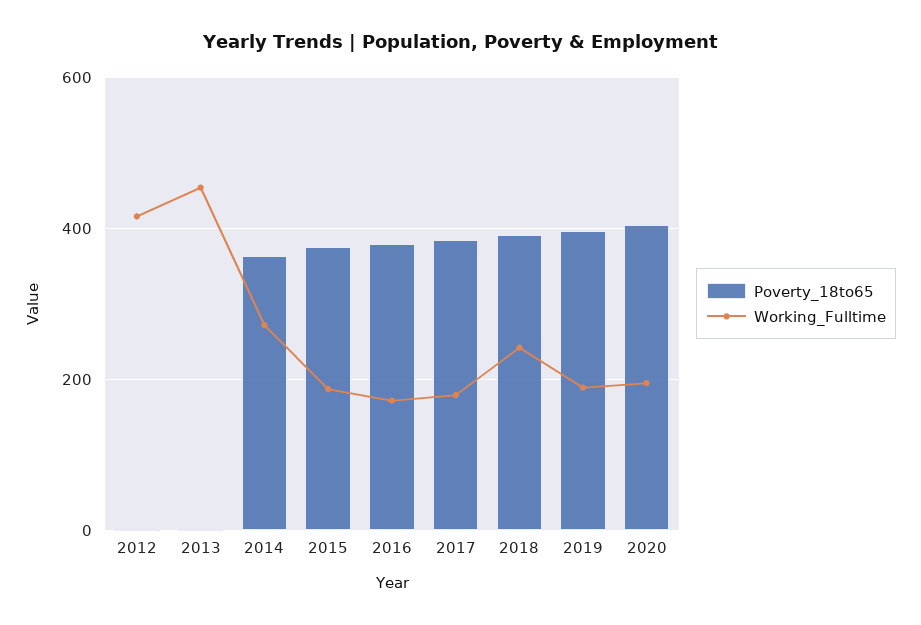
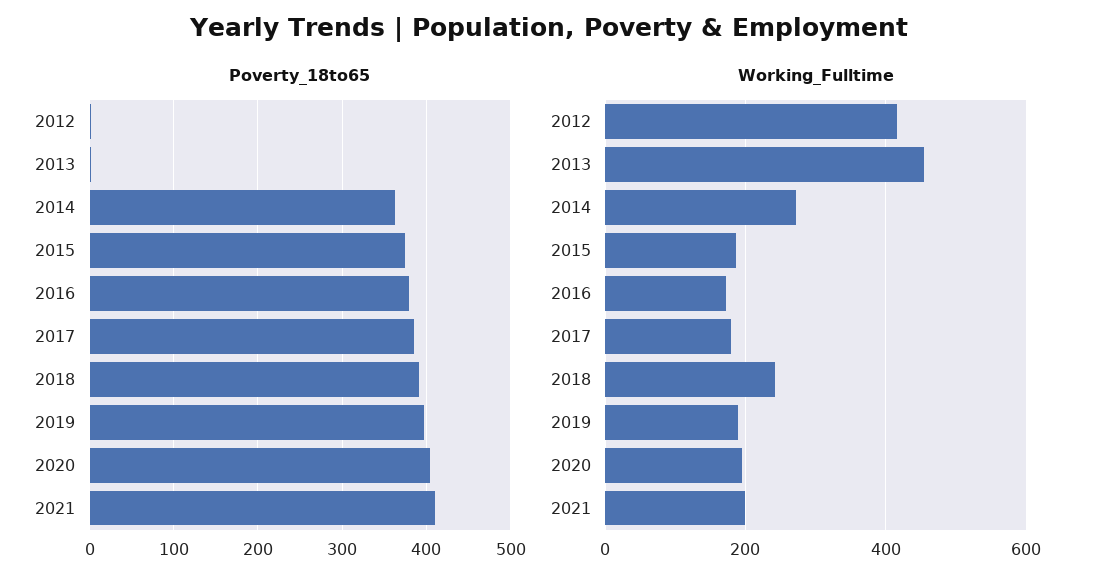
Poverty_18to65, 2021: none -> 410
Working_Fulltime, 2021: none -> 200

